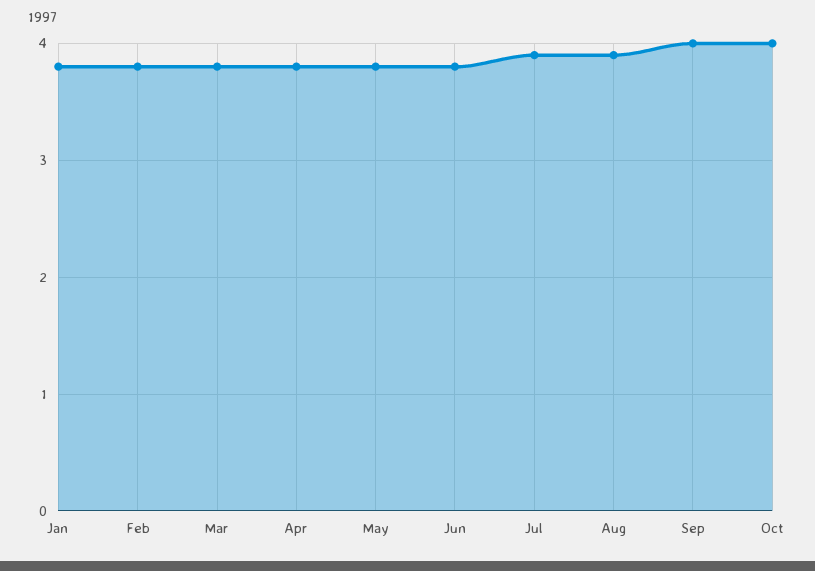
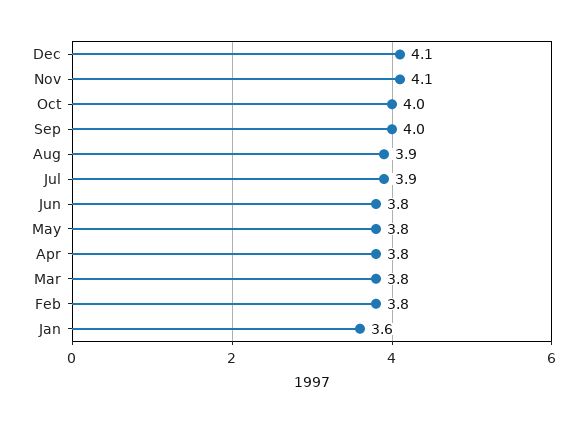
Jan: 3.8 -> 3.6
Dec: none -> 4.1
Nov: none -> 4.1

